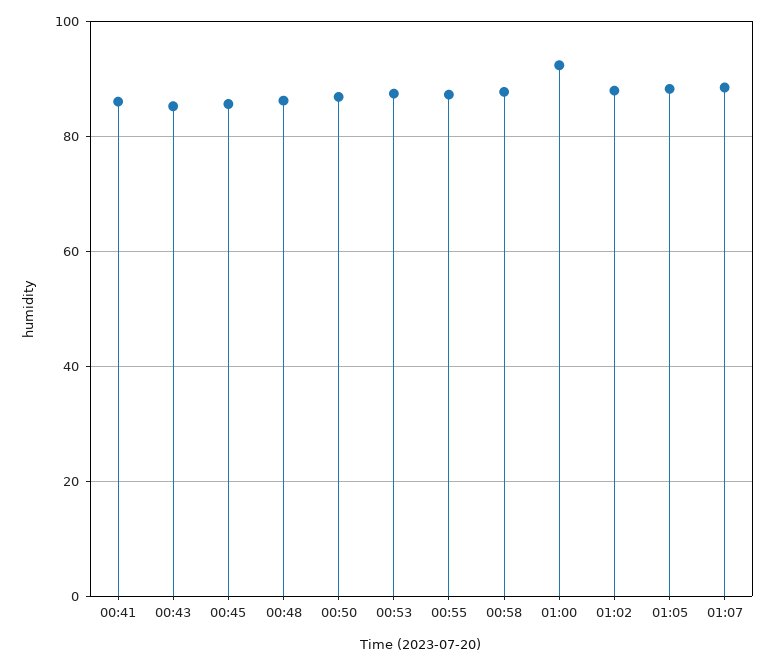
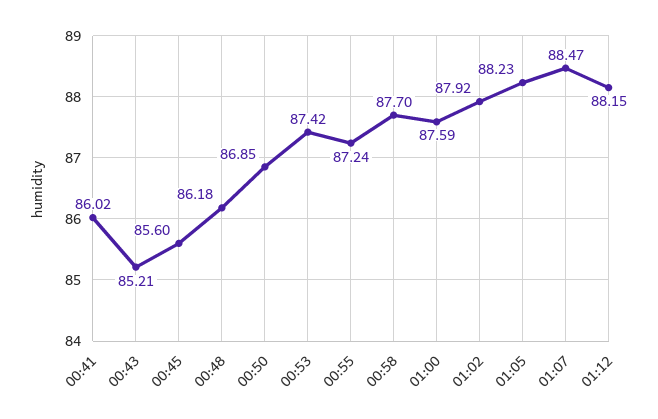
01:00: 92 -> 87.59
01:12: none -> 88.15

